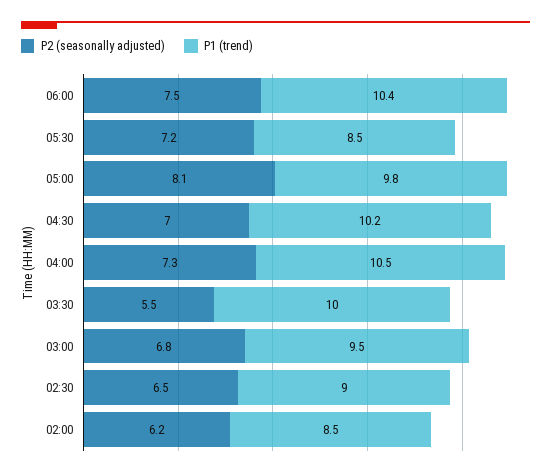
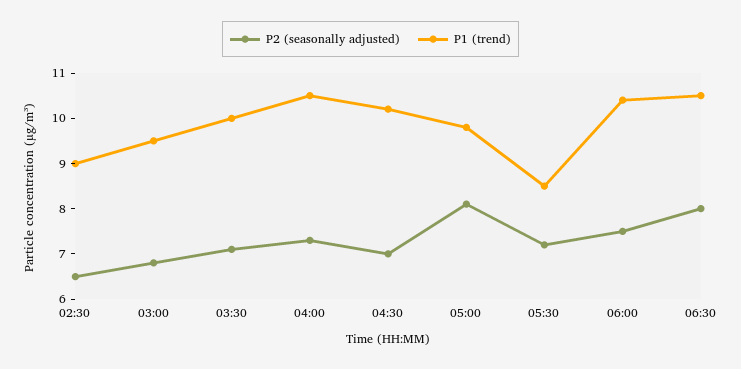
P2 (seasonally adjusted), 03:30: 5.5 -> 7
P2 (seasonally adjusted), 02:00: 6.2 -> none
P1 (trend), 02:00: 8.5 -> none
P2 (seasonally adjusted), 06:30: none -> 8
P1 (trend), 06:30: none -> 10.5

